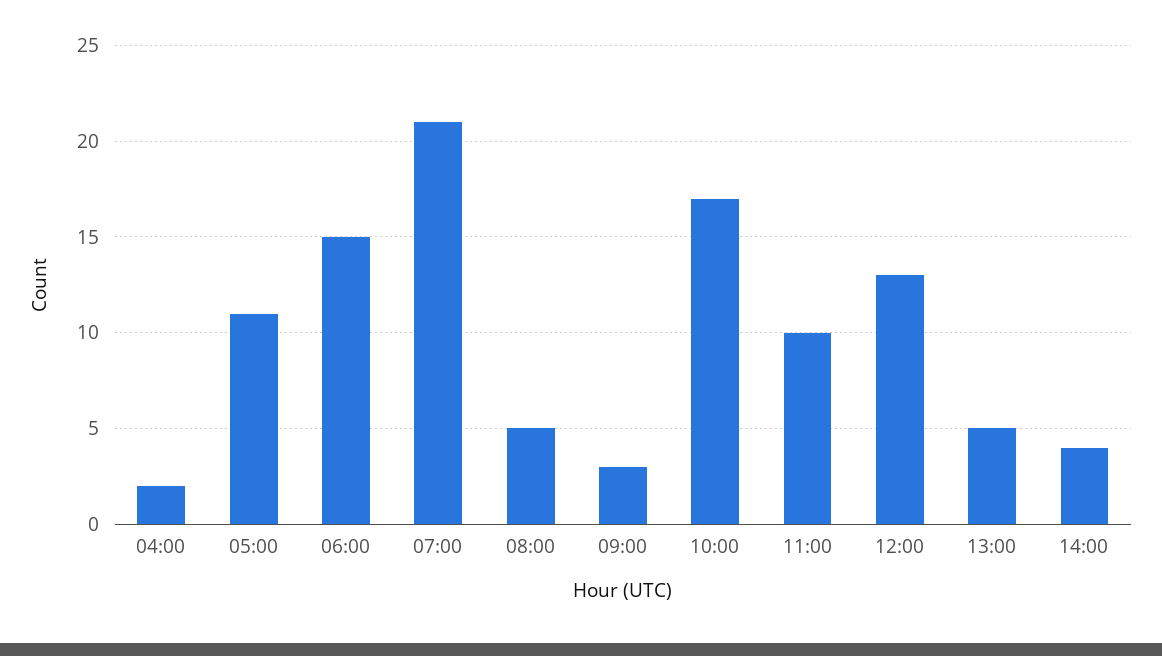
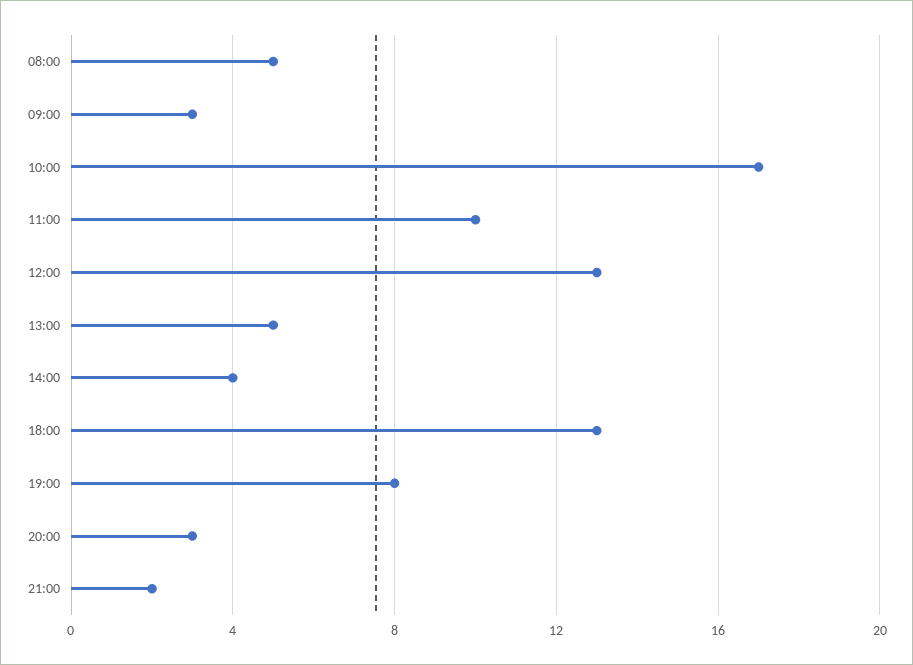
04:00: 2 -> none
05:00: 11 -> none
06:00: 15 -> none
07:00: 21 -> none
18:00: none -> 13
19:00: none -> 8
20:00: none -> 3
21:00: none -> 2

